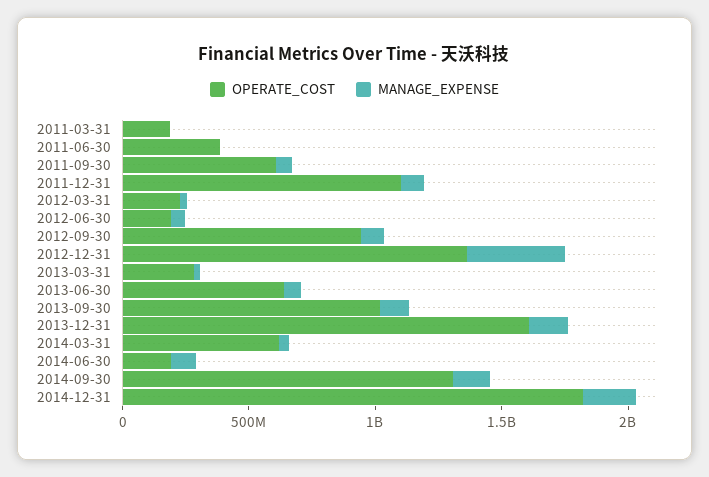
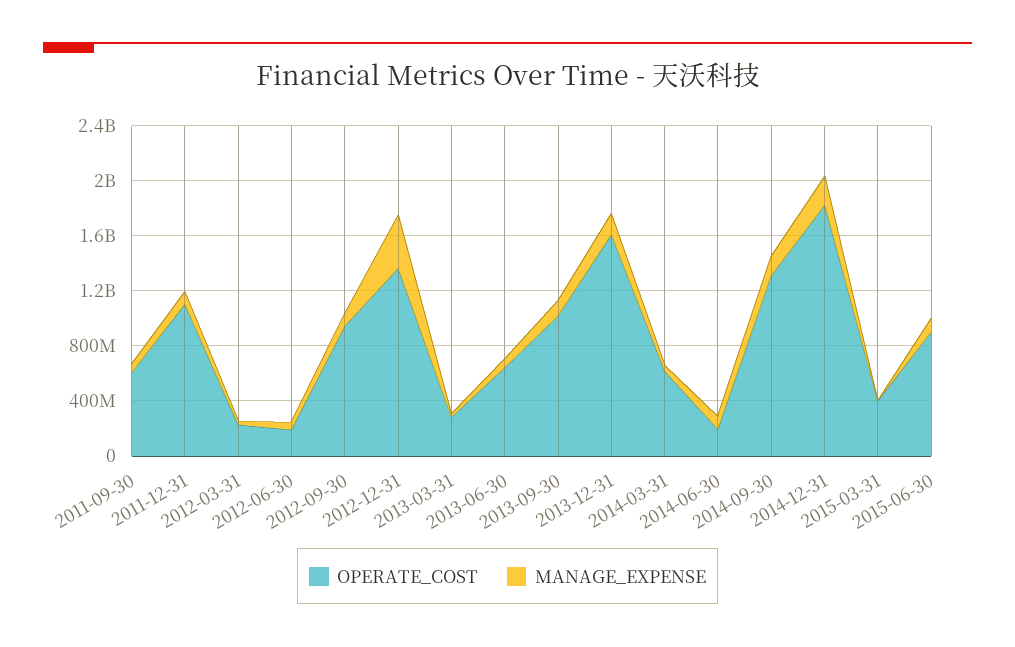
OPERATE_COST, 2011-03-31: 200000000 -> none
MANAGE_EXPENSE, 2011-03-31: 0 -> none
OPERATE_COST, 2011-06-30: 400000000 -> none
MANAGE_EXPENSE, 2011-06-30: 0 -> none
OPERATE_COST, 2015-03-31: none -> 400000000
MANAGE_EXPENSE, 2015-03-31: none -> 0
OPERATE_COST, 2015-06-30: none -> 900000000
MANAGE_EXPENSE, 2015-06-30: none -> 100000000

